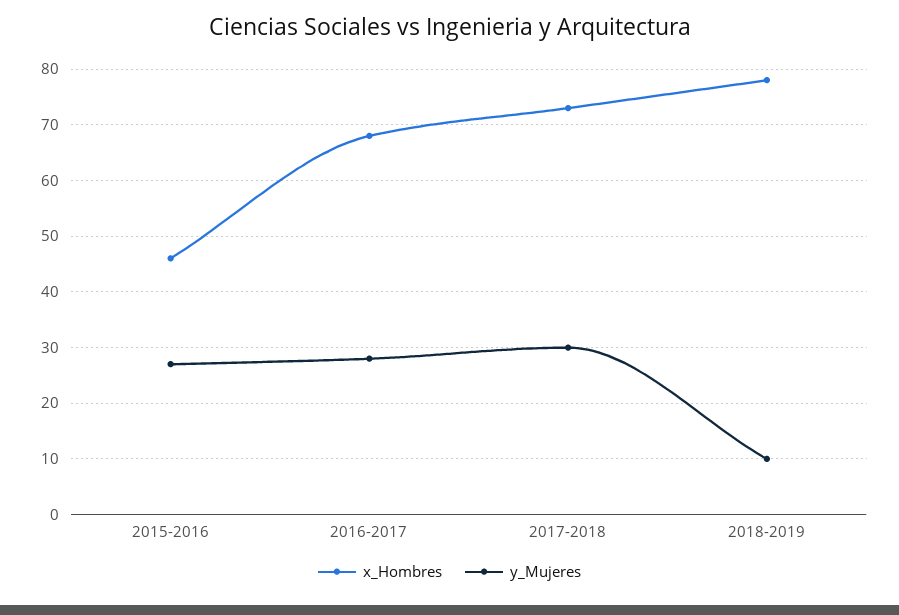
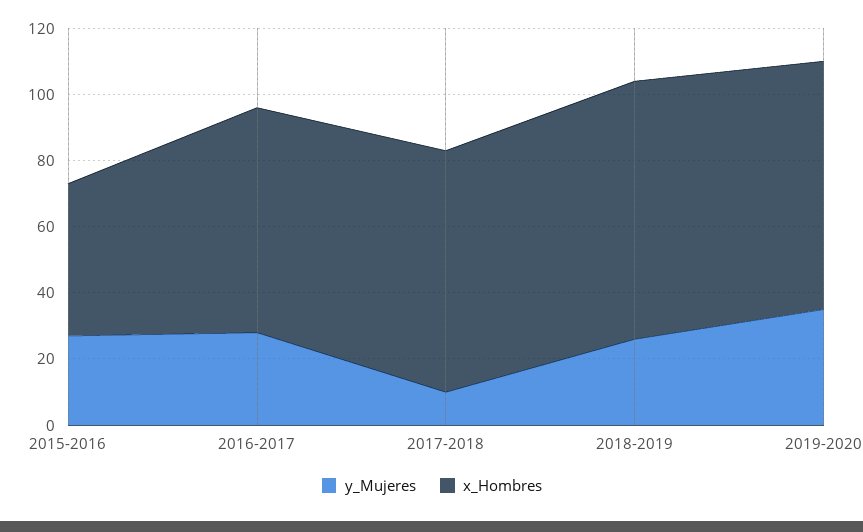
y_Mujeres, 2017-2018: 30 -> 10
y_Mujeres, 2018-2019: 10 -> 25
y_Mujeres, 2019-2020: none -> 35
x_Hombres, 2019-2020: none -> 75

